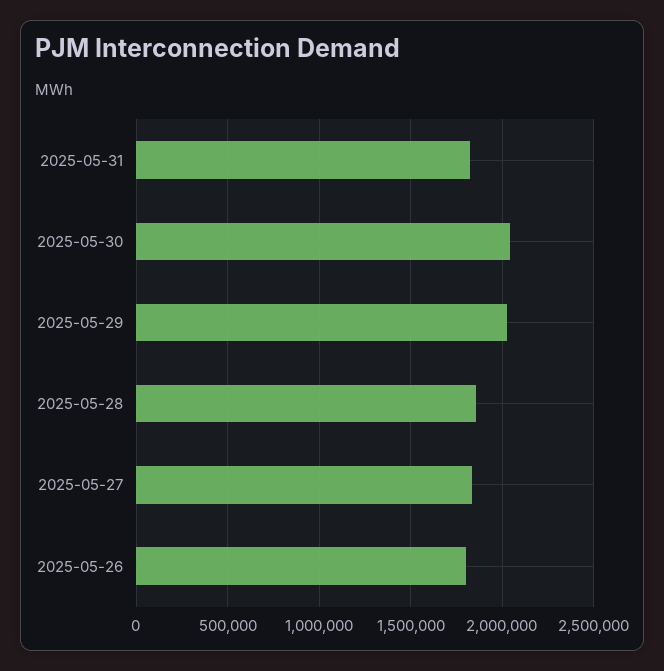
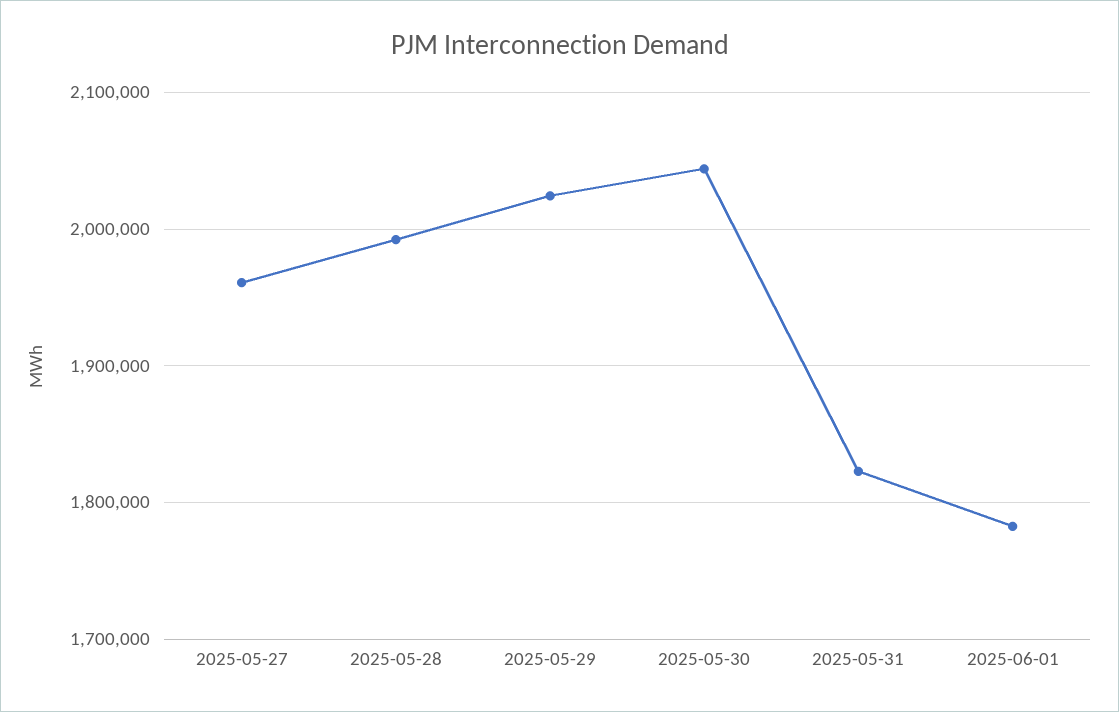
2025-05-28: 1850000 -> 1990000
2025-05-27: 1850000 -> 1960000
2025-05-26: 1800000 -> none
2025-06-01: none -> 1780000

